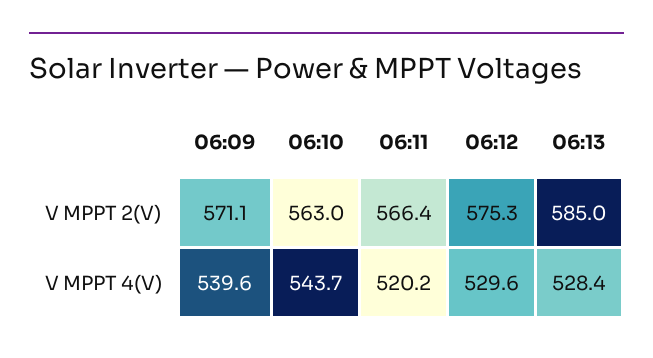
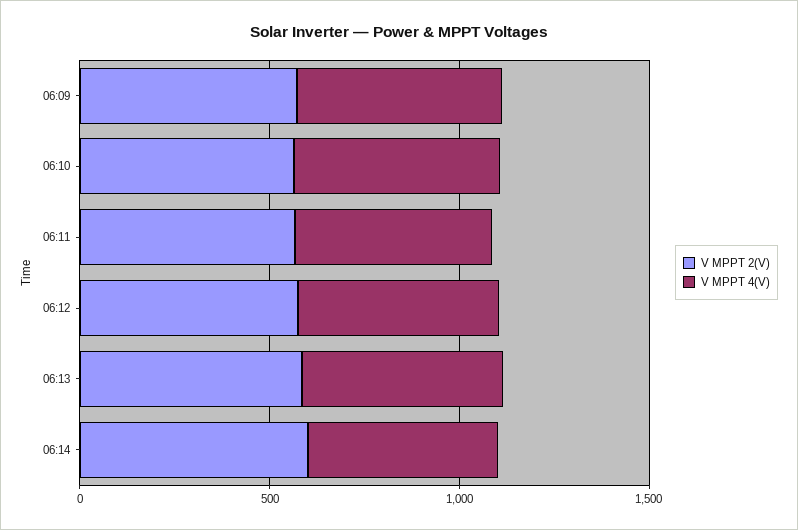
V MPPT 2(V), 06:14: none -> 600
V MPPT 4(V), 06:14: none -> 500

